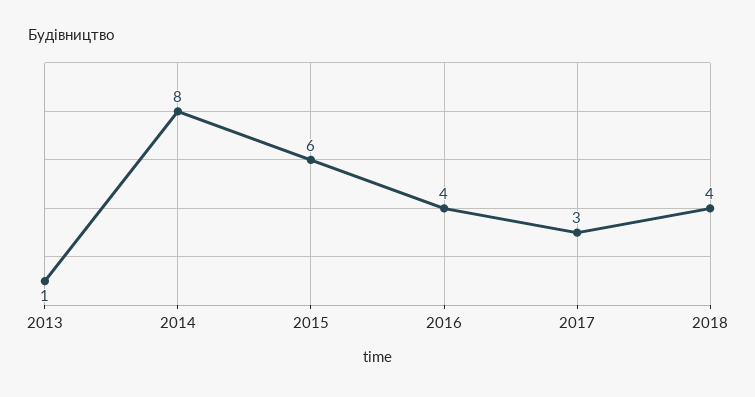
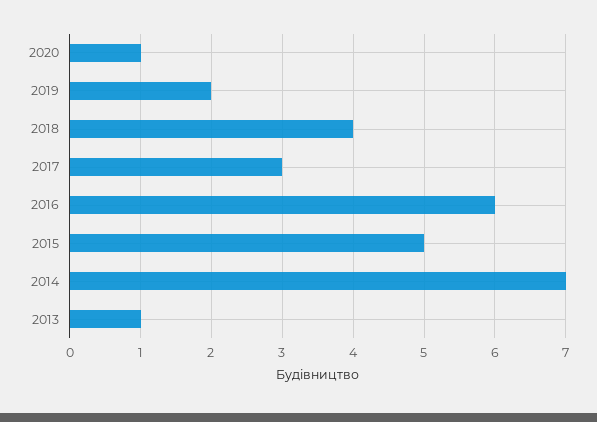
2014: 8 -> 7
2015: 6 -> 5
2016: 4 -> 6
2020: none -> 1
2019: none -> 2

